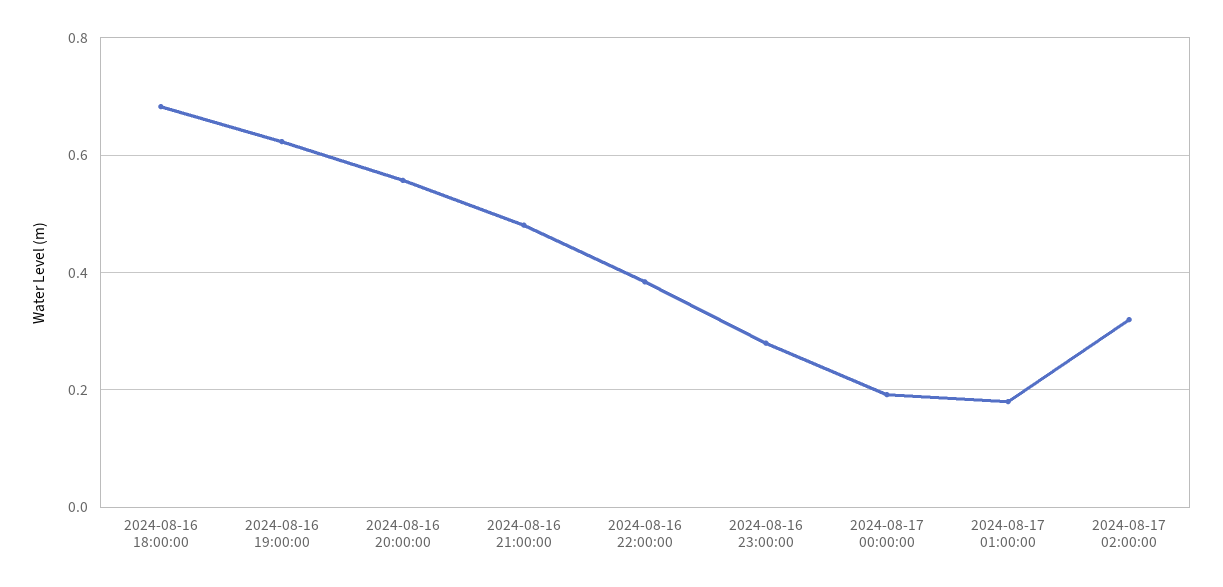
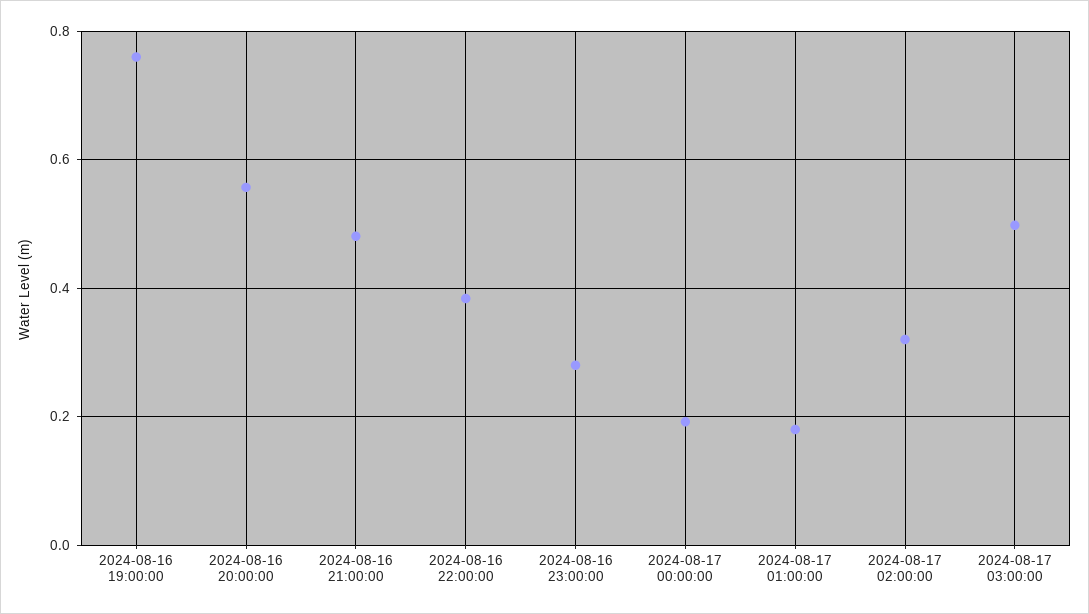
2024-08-16 18:00:00: 0.68 -> none
2024-08-16 19:00:00: 0.62 -> 0.76
2024-08-17 03:00:00: none -> 0.5

